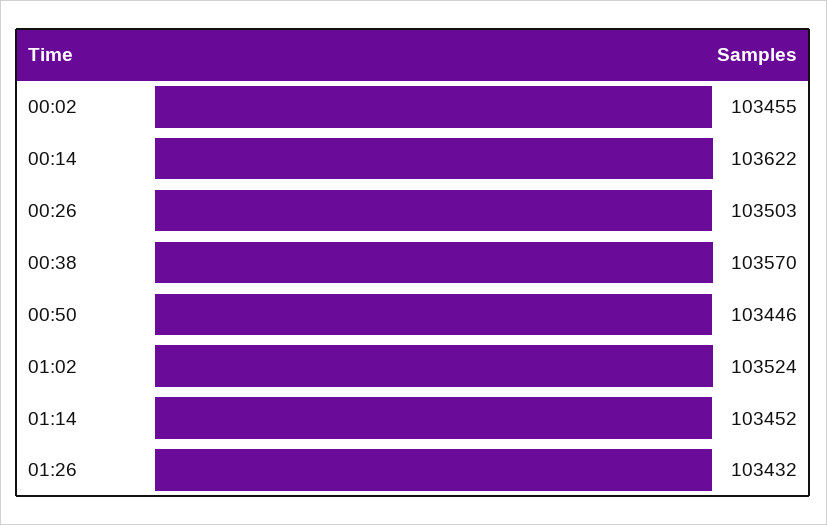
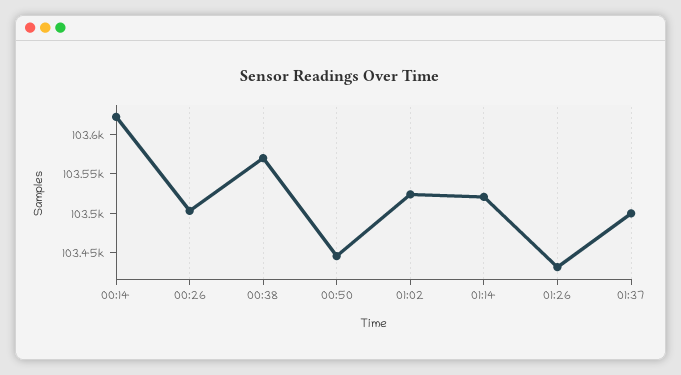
00:02: 103455 -> none
01:14: 103452 -> 103525
01:37: none -> 103500

